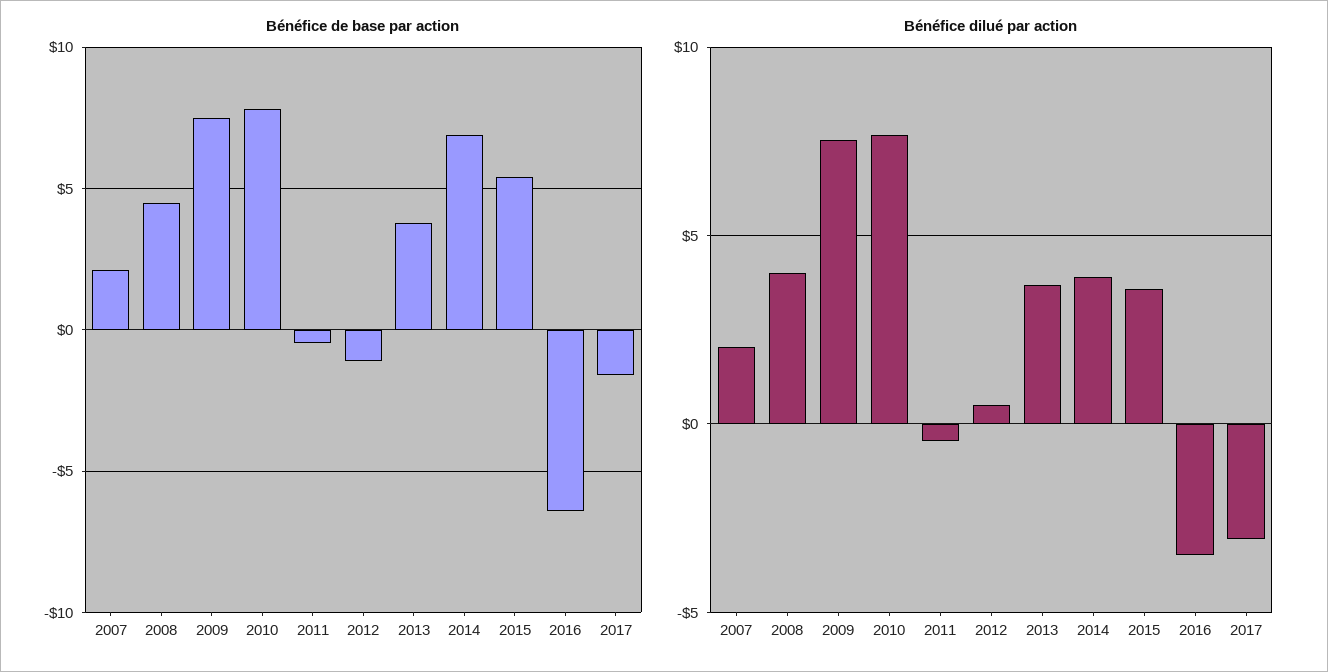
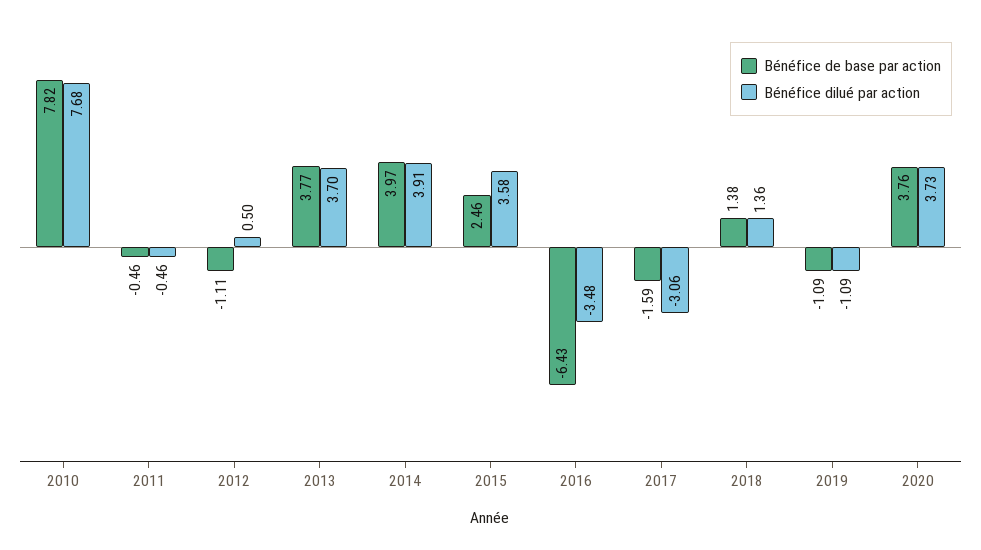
Bénéfice de base par action, 2007: 2 -> none
Bénéfice de base par action, 2008: 4.5 -> none
Bénéfice de base par action, 2009: 7.5 -> none
Bénéfice de base par action, 2014: 7 -> 3.97
Bénéfice de base par action, 2015: 5.5 -> 2.46
Bénéfice dilué par action, 2007: 2 -> none
Bénéfice dilué par action, 2008: 4 -> none
Bénéfice dilué par action, 2009: 7.5 -> none
Bénéfice de base par action, 2018: none -> 1.38
Bénéfice dilué par action, 2018: none -> 1.36
Bénéfice de base par action, 2019: none -> -1.09
Bénéfice dilué par action, 2019: none -> -1.09
Bénéfice de base par action, 2020: none -> 3.76
Bénéfice dilué par action, 2020: none -> 3.73

